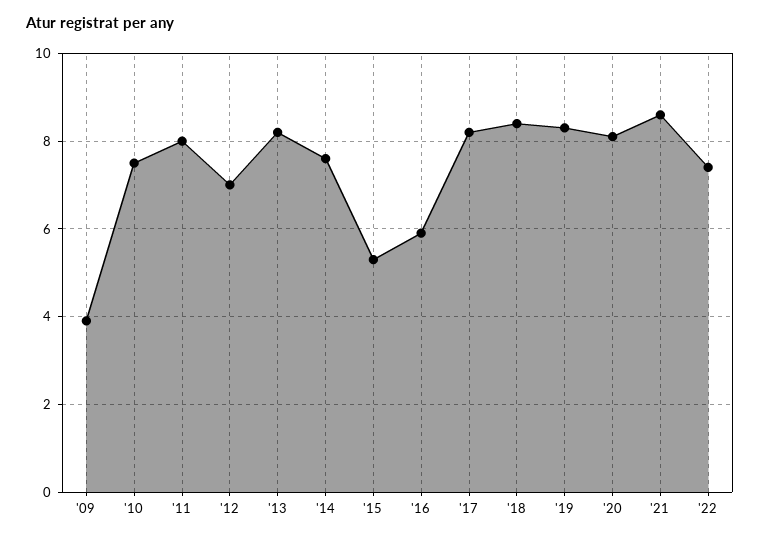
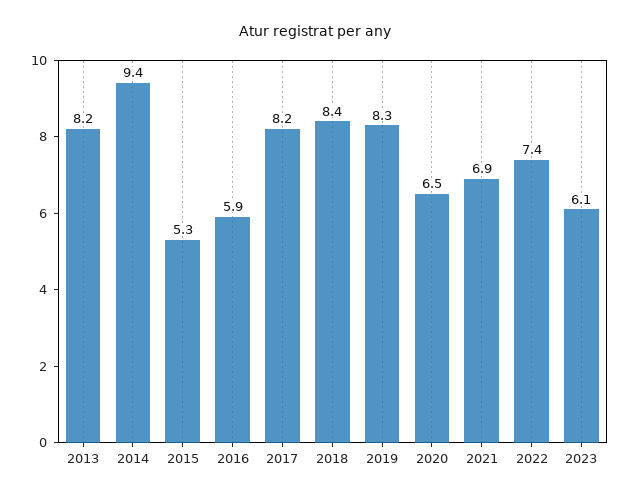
'09: 4 -> none
'10: 7.5 -> none
'11: 8 -> none
'12: 7 -> none
'14: 7.5 -> 9.4
'20: 8 -> 6.5
'21: 8.5 -> 6.9
2023: none -> 6.1

